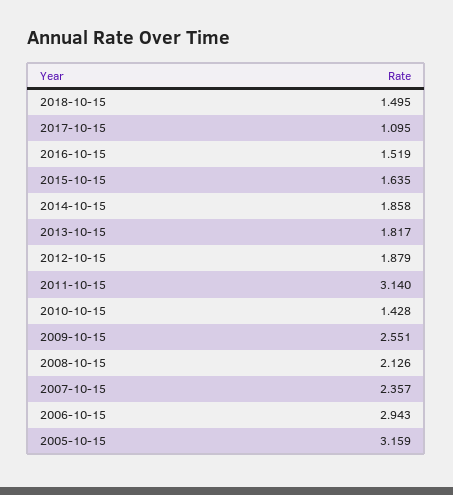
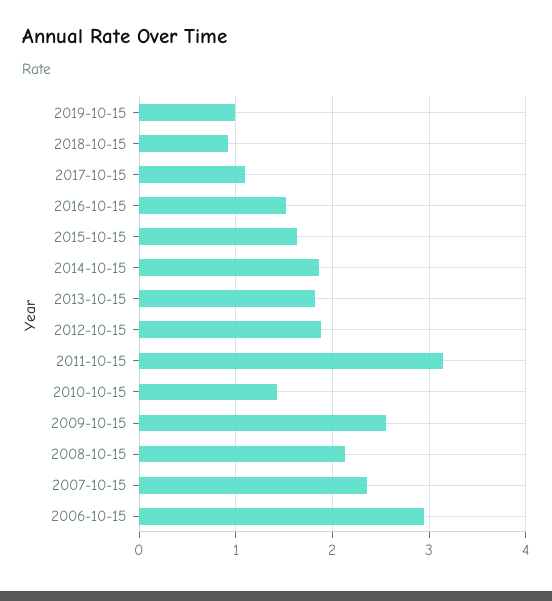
2018-10-15: 1.495 -> 0.9
2005-10-15: 3.159 -> none
2019-10-15: none -> 1

